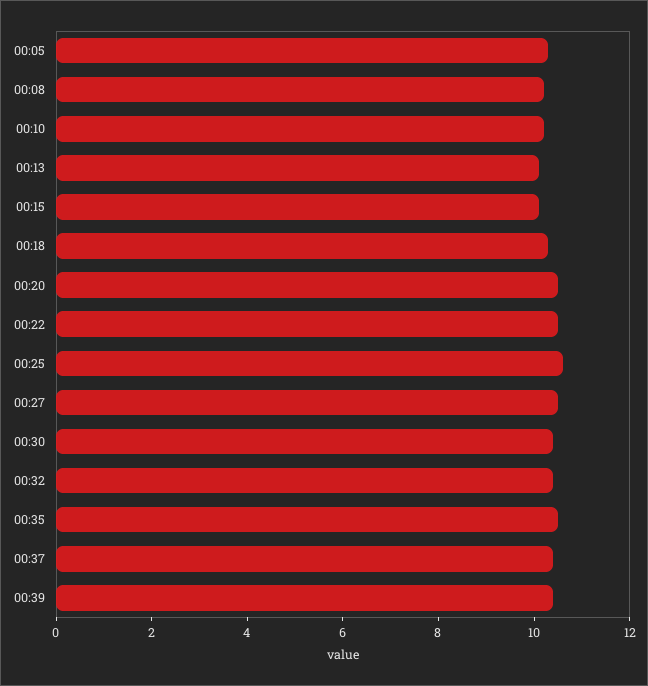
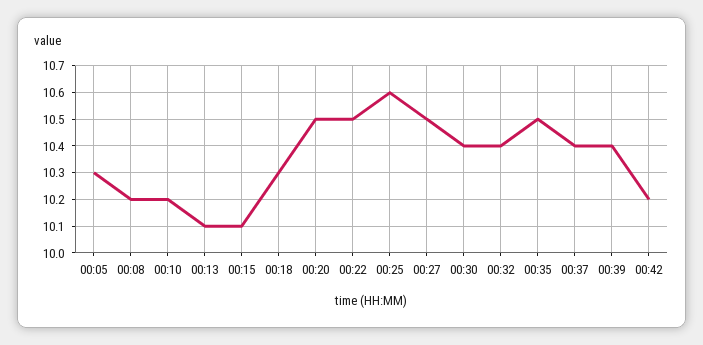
00:42: none -> 10.2

